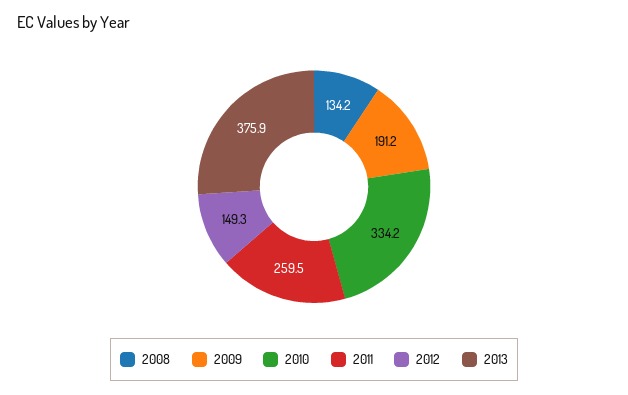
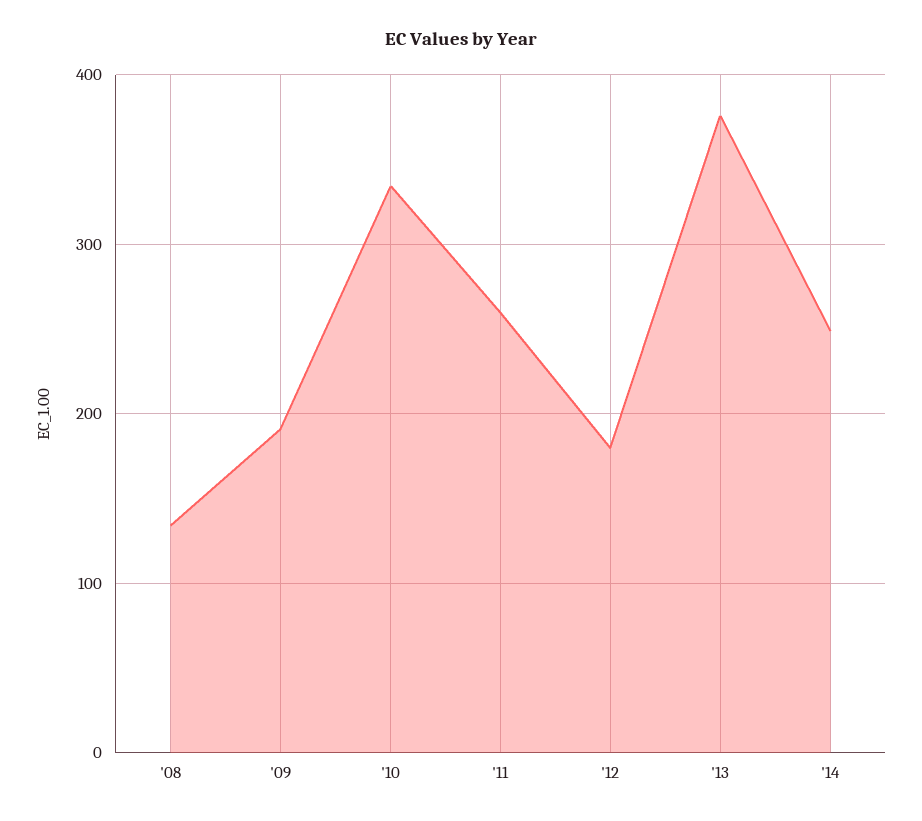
2012: 149.3 -> 180
'14: none -> 250

